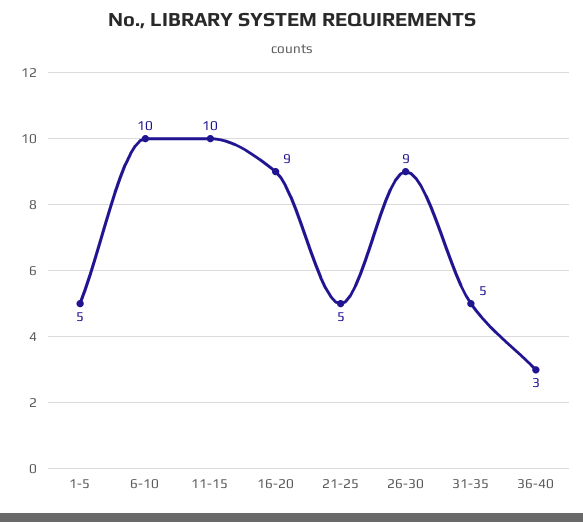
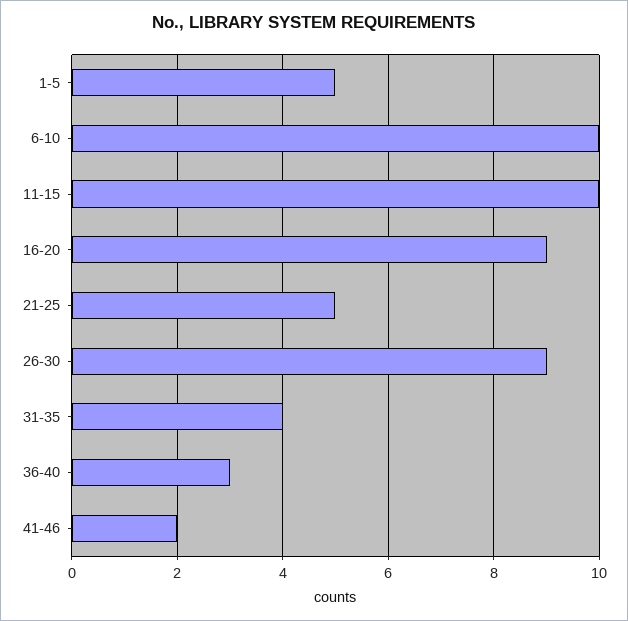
31-35: 5 -> 4
41-46: none -> 2

